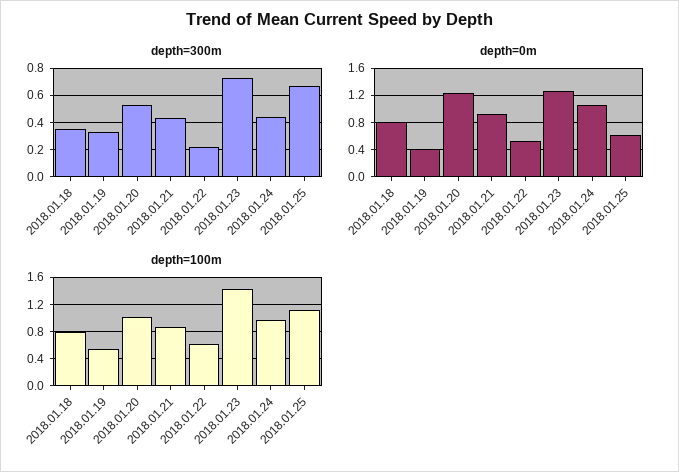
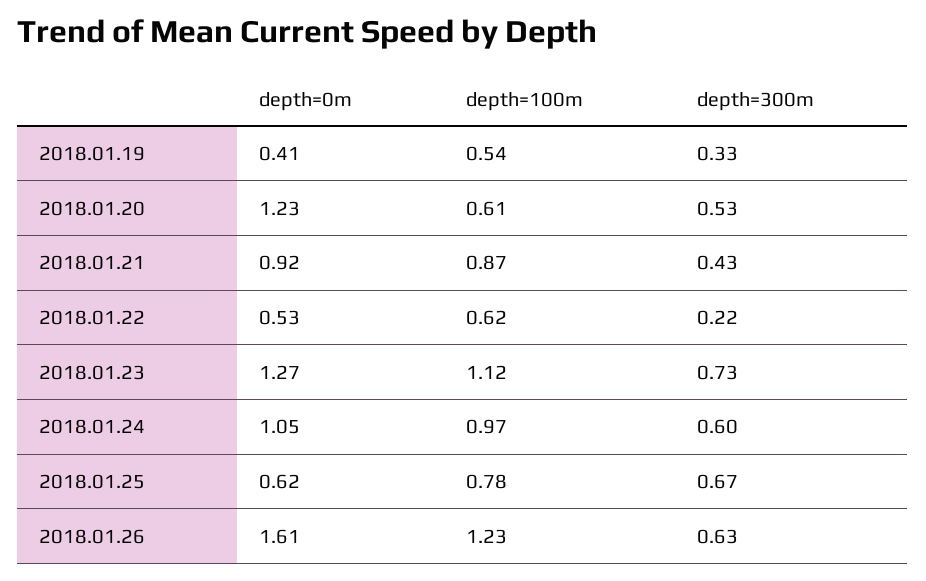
depth=300m, 2018.01.18: 0.35 -> none
depth=300m, 2018.01.24: 0.45 -> 0.6
depth=0m, 2018.01.18: 0.8 -> none
depth=100m, 2018.01.18: 0.8 -> none
depth=100m, 2018.01.20: 1 -> 0.61
depth=100m, 2018.01.23: 1.4 -> 1.12
depth=100m, 2018.01.25: 1.1 -> 0.78
depth=0m, 2018.01.26: none -> 1.61
depth=100m, 2018.01.26: none -> 1.23
depth=300m, 2018.01.26: none -> 0.63

